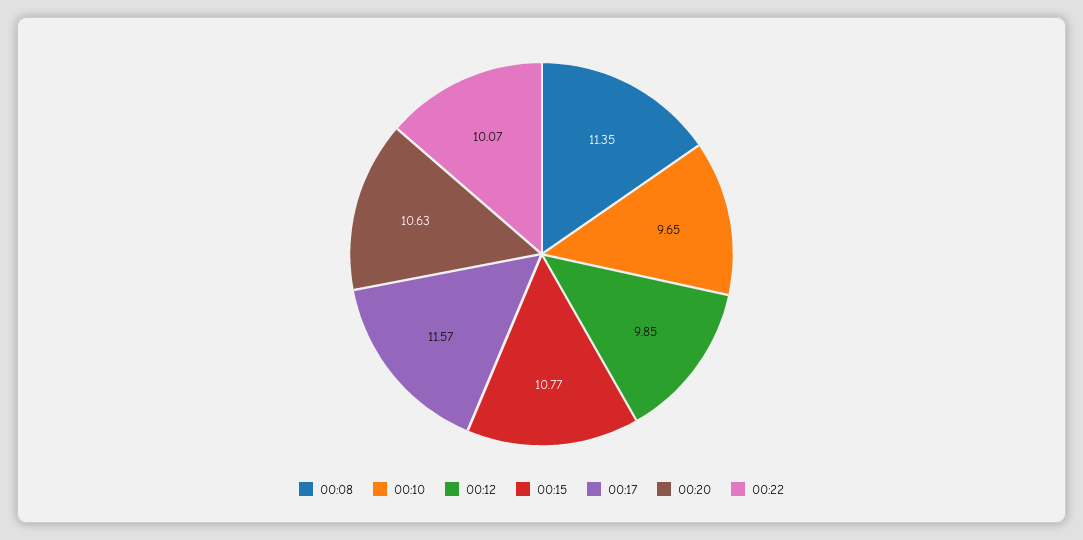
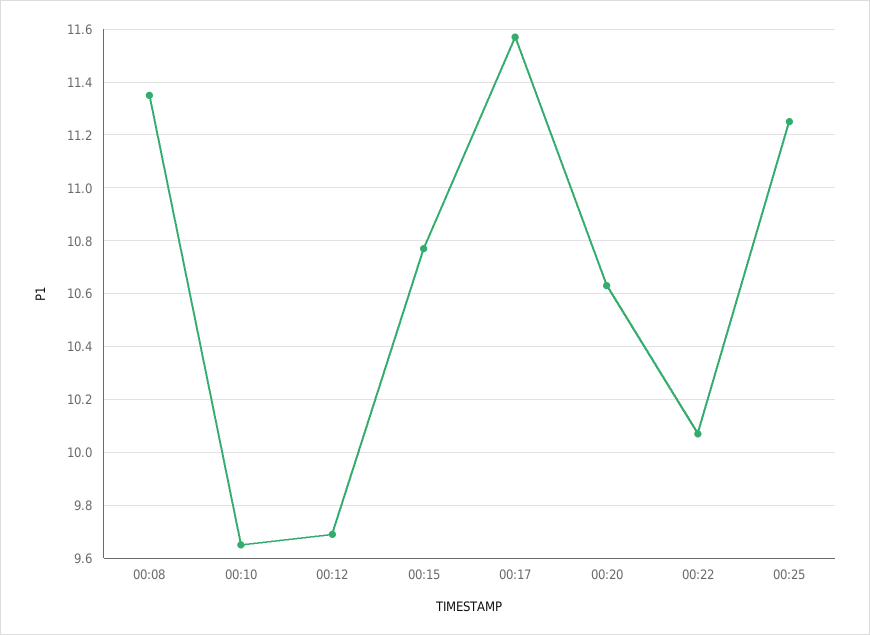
00:12: 9.85 -> 9.7
00:25: none -> 11.25

